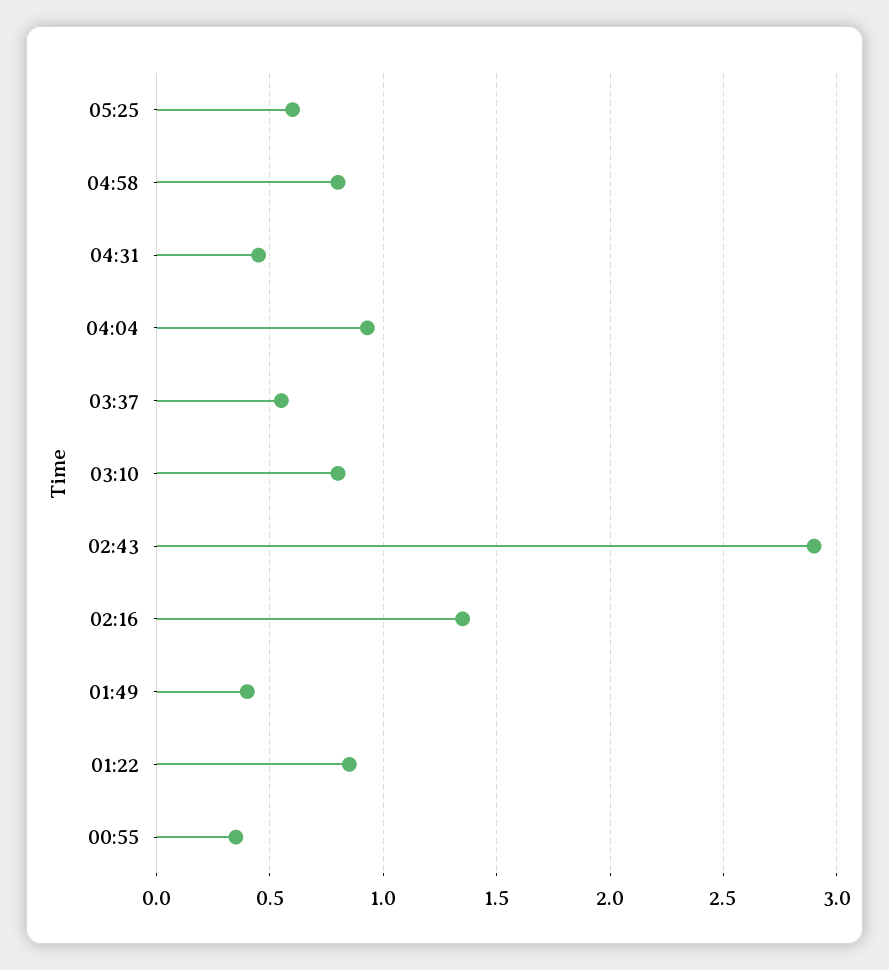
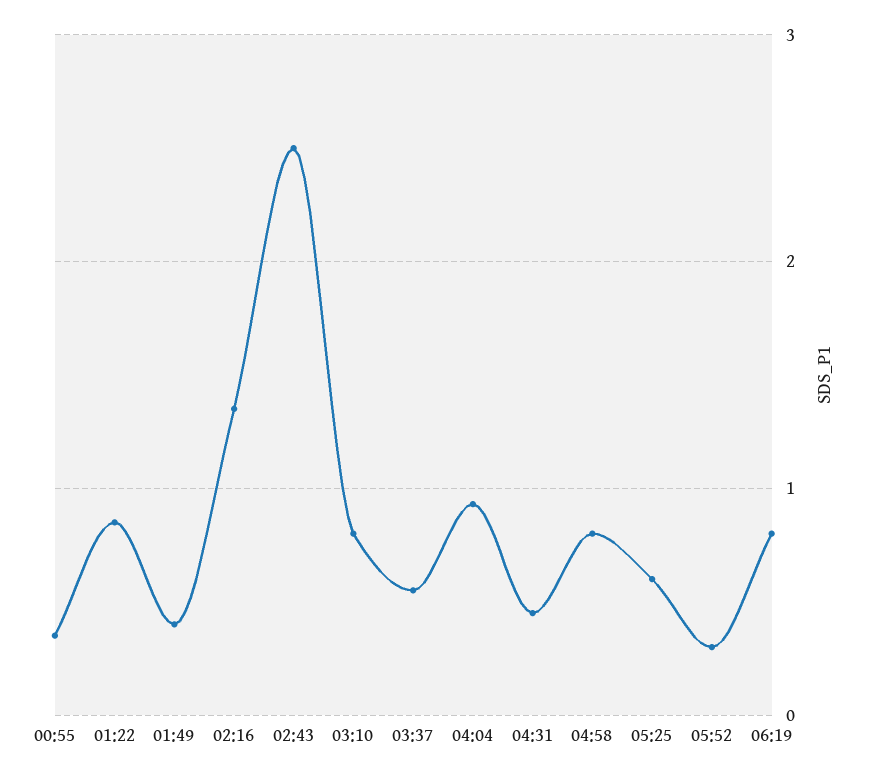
02:43: 2.9 -> 2.5
05:52: none -> 0.3
06:19: none -> 0.8

